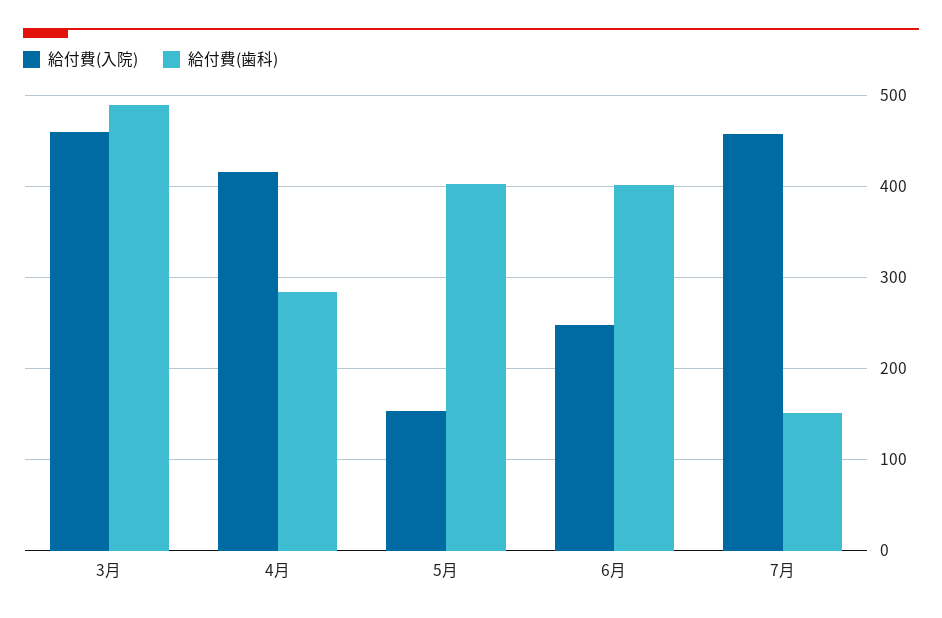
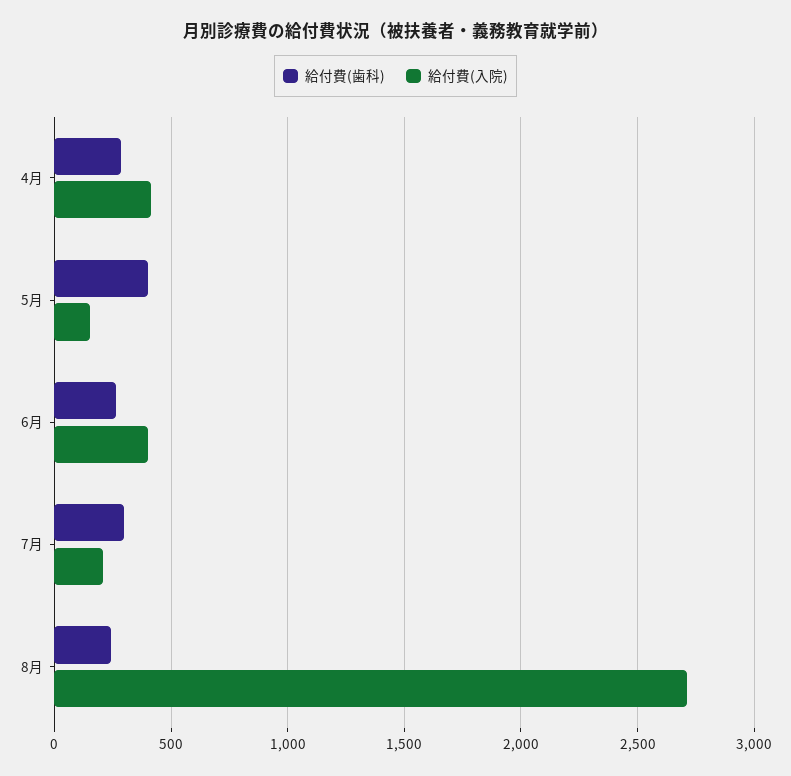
給付費(入院), 3月: 460 -> none
給付費(歯科), 3月: 490 -> none
給付費(入院), 6月: 250 -> 400
給付費(歯科), 6月: 400 -> 250
給付費(入院), 7月: 460 -> 200
給付費(歯科), 7月: 150 -> 300
給付費(歯科), 8月: none -> 250
給付費(入院), 8月: none -> 2700

